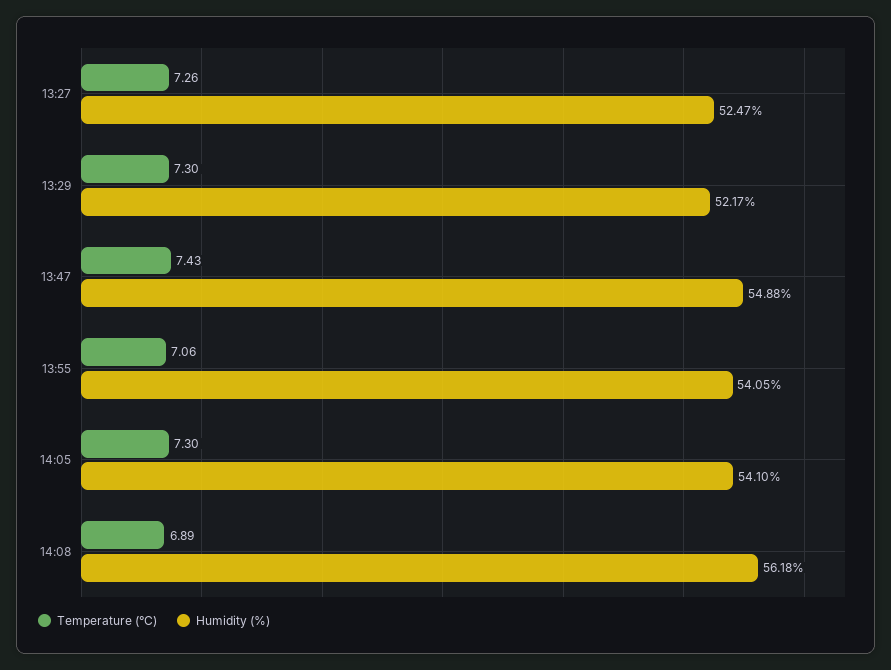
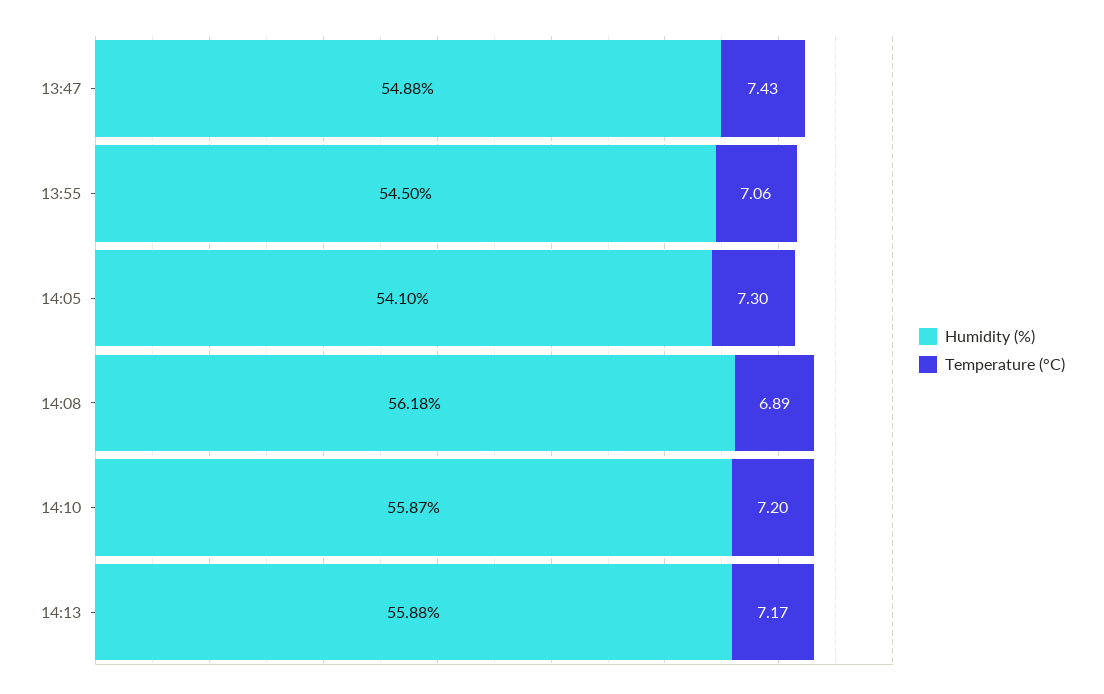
Temperature (°C), 13:27: 7.26 -> none
Humidity (%), 13:27: 52.47 -> none
Temperature (°C), 13:29: 7.3 -> none
Humidity (%), 13:29: 52.17 -> none
Humidity (%), 13:55: 54.05 -> 54.5
Humidity (%), 14:10: none -> 55.87
Temperature (°C), 14:10: none -> 7.2
Humidity (%), 14:13: none -> 55.88
Temperature (°C), 14:13: none -> 7.17

